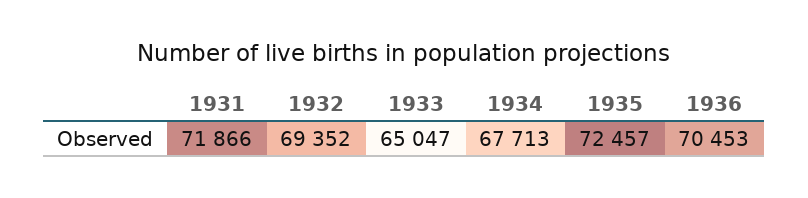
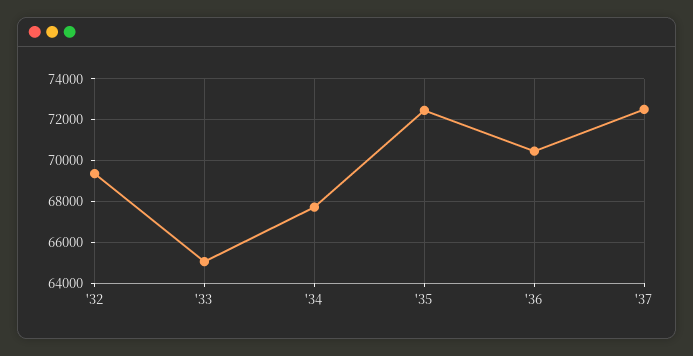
1931: 71866 -> none
'37: none -> 72500

